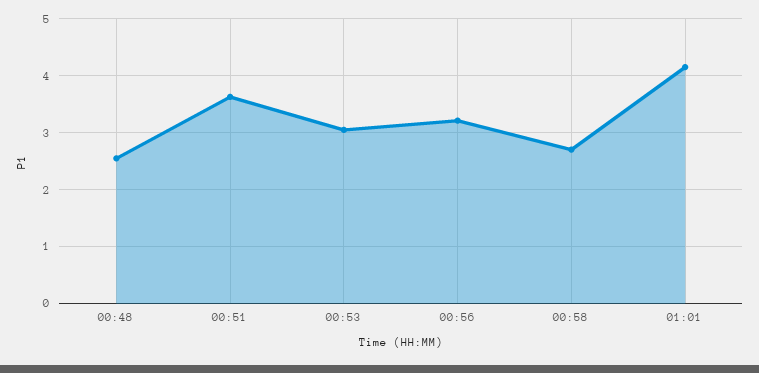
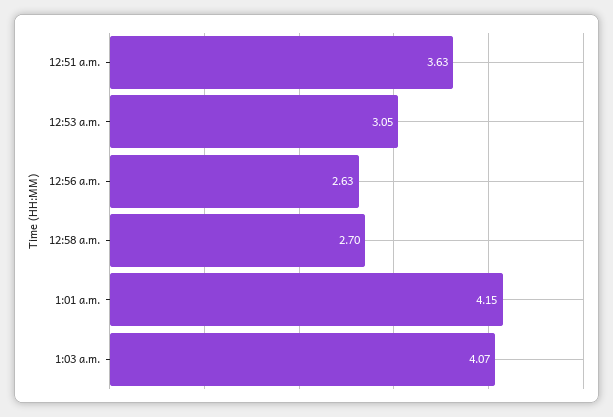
00:48: 2.6 -> none
00:56: 3.2 -> 2.63
1:03 a.m.: none -> 4.07

